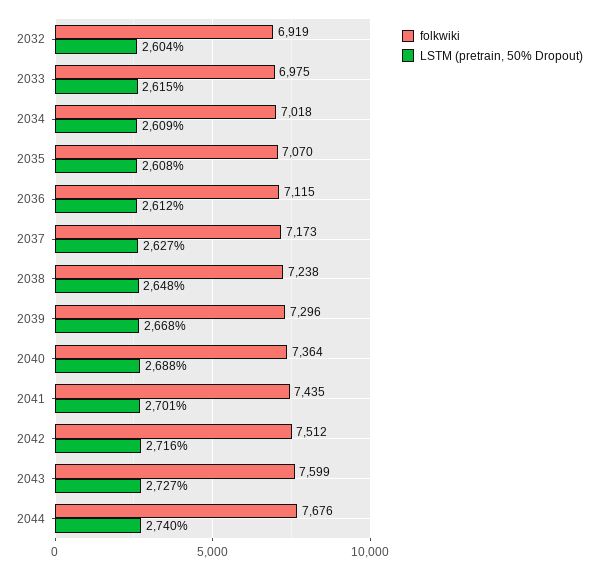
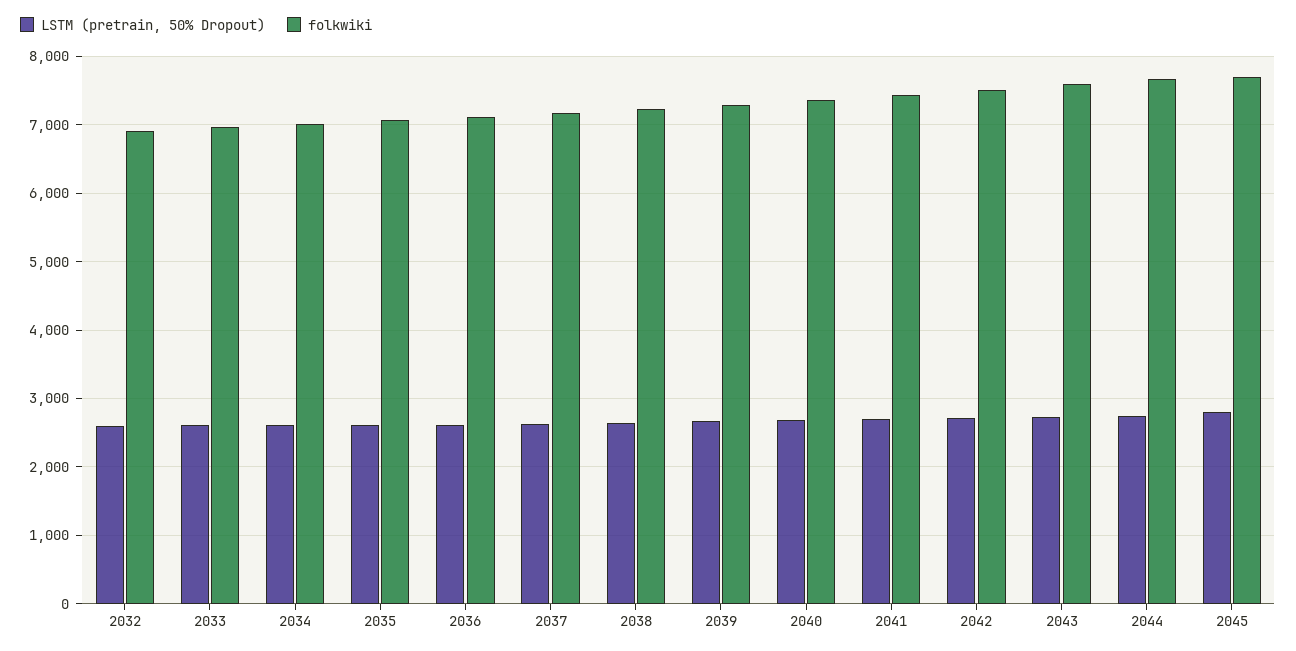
LSTM (pretrain, 50% Dropout), 2045: none -> 2800
folkwiki, 2045: none -> 7700

